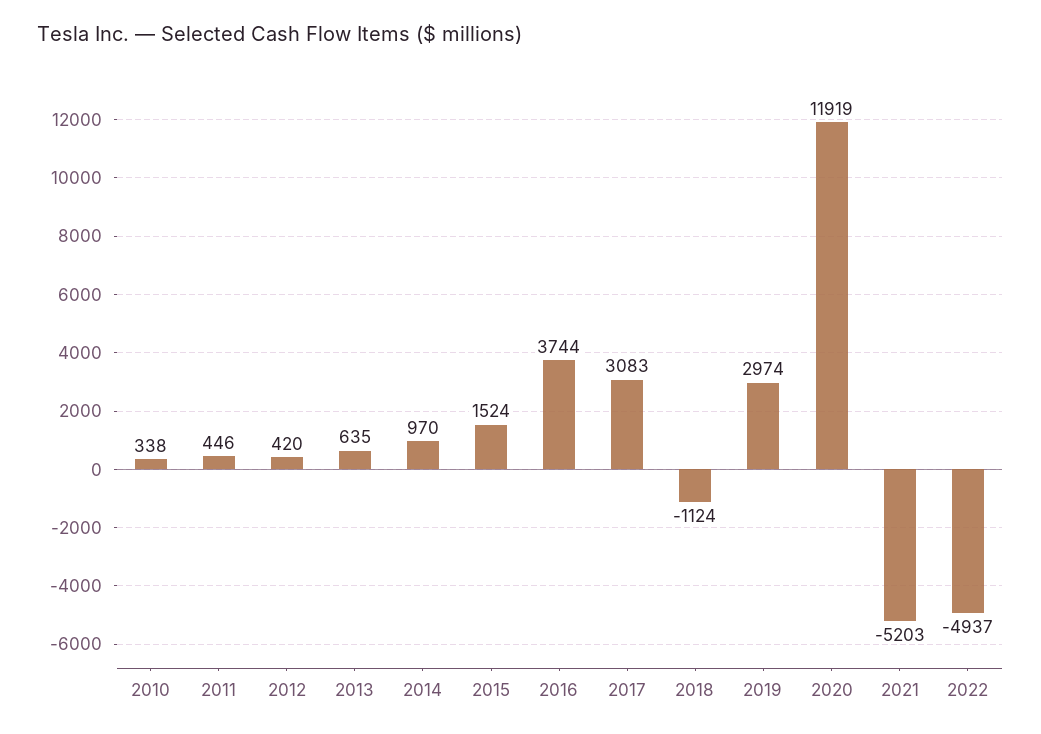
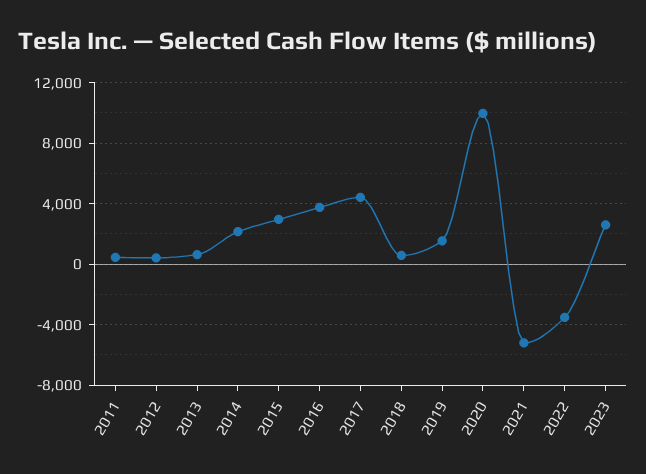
2010: 338 -> none
2014: 970 -> 2000
2015: 1524 -> 3000
2017: 3083 -> 4500
2018: -1124 -> 500
2019: 2974 -> 1500
2020: 11919 -> 10000
2022: -4937 -> -3500
2023: none -> 2500

